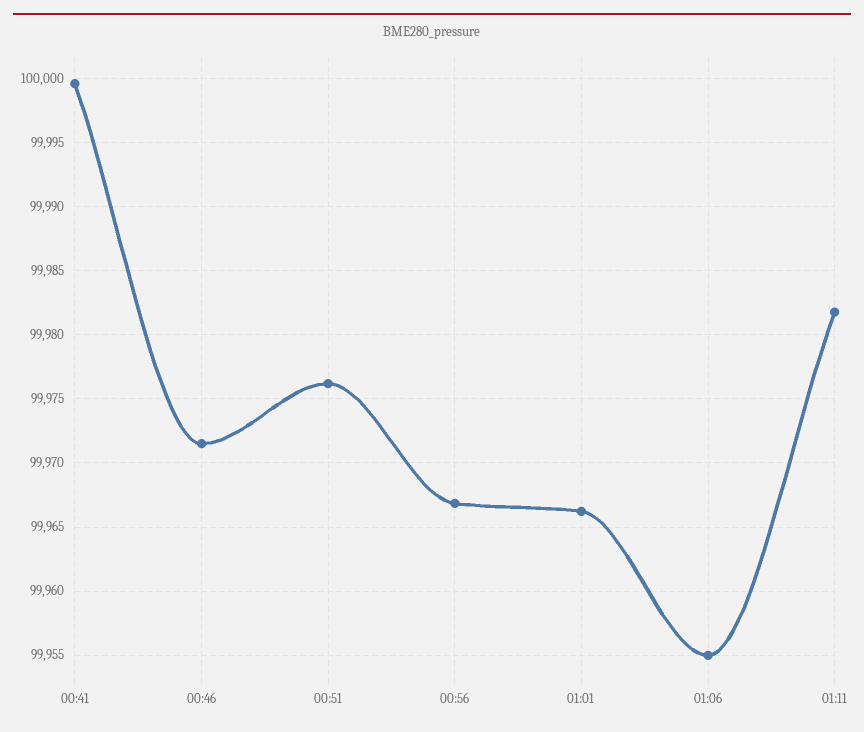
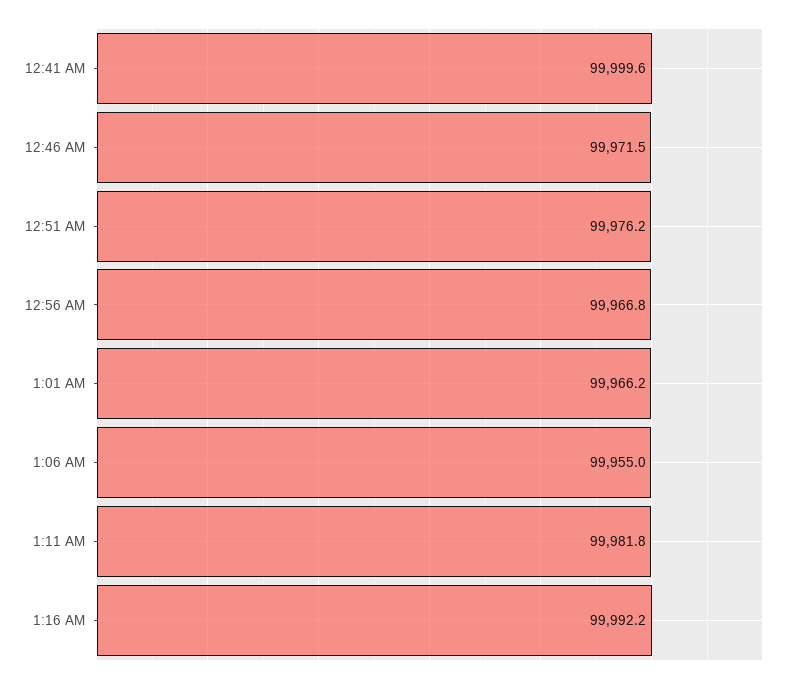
1:16 AM: none -> 99992.2

